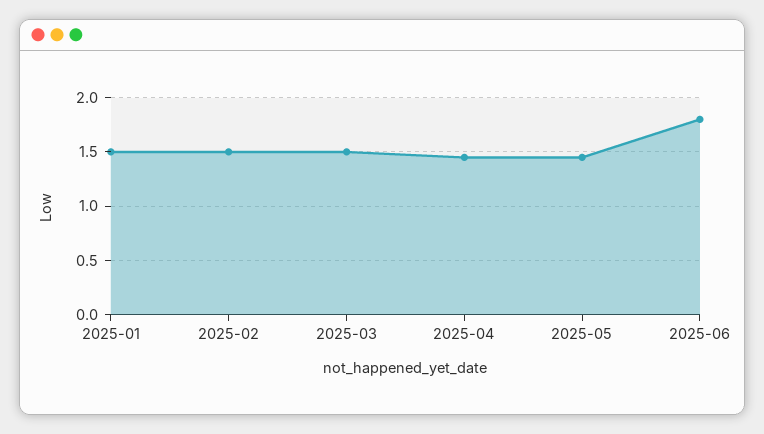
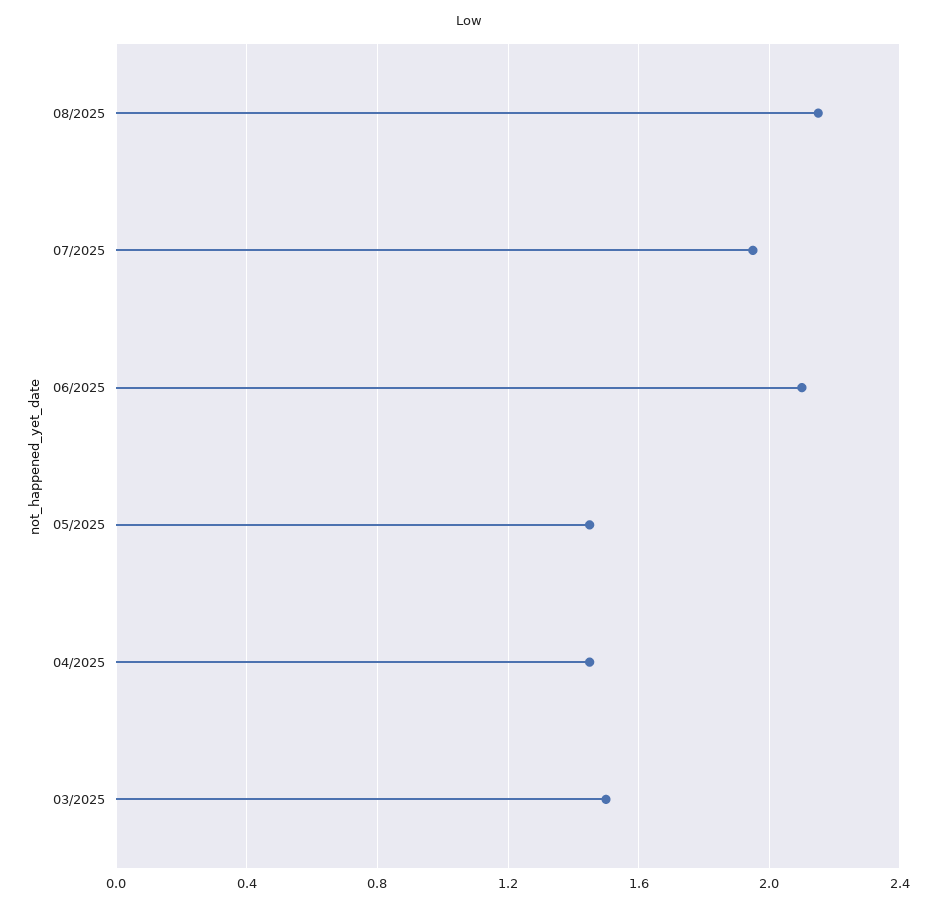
2025-01: 1.5 -> none
2025-02: 1.5 -> none
2025-06: 1.8 -> 2.1
08/2025: none -> 2.15
07/2025: none -> 1.95

